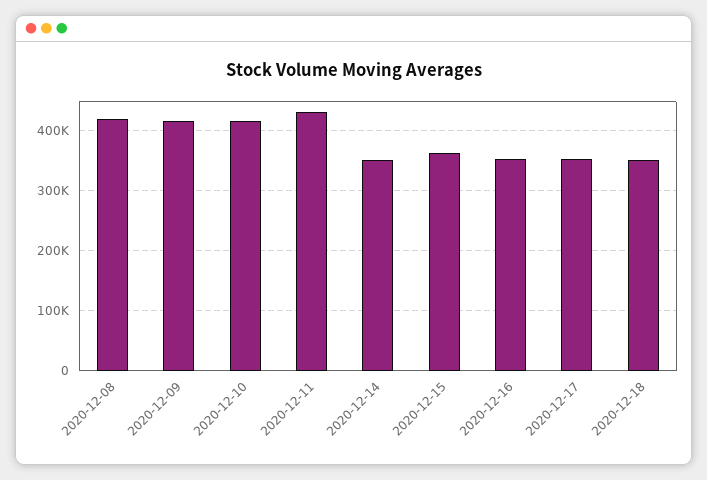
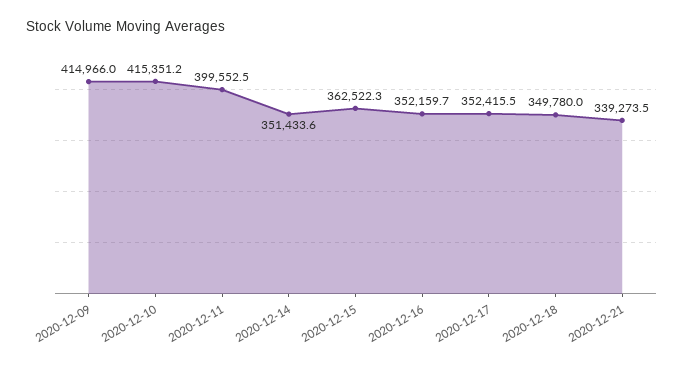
2020-12-08: 420000 -> none
2020-12-11: 430000 -> 399552.5
2020-12-21: none -> 339273.5

